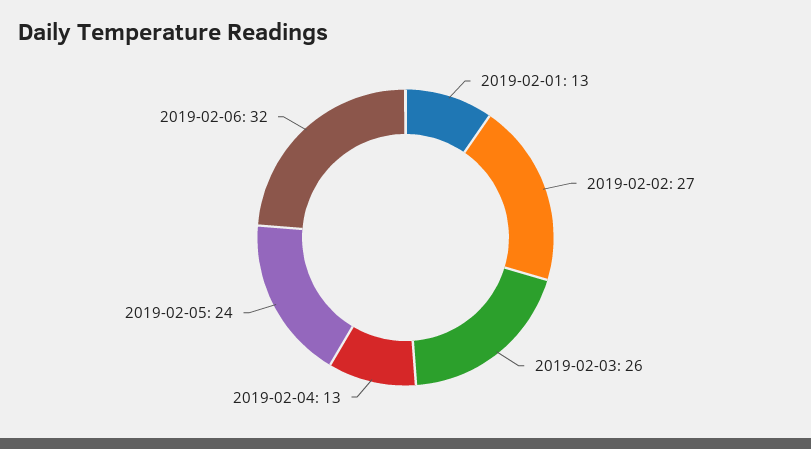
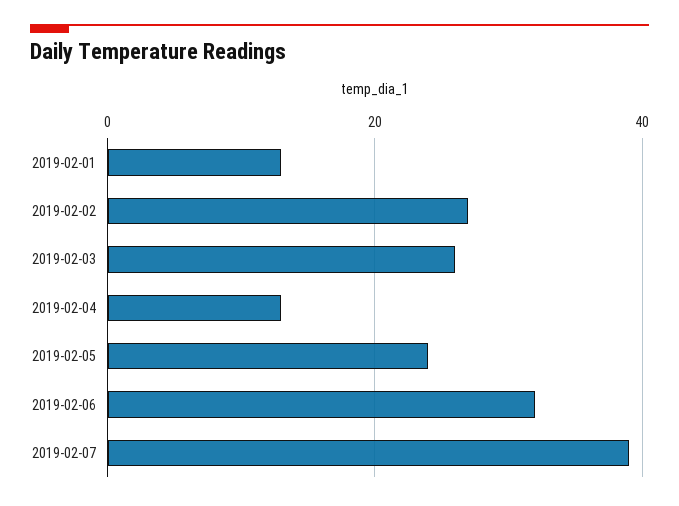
2019-02-07: none -> 40

